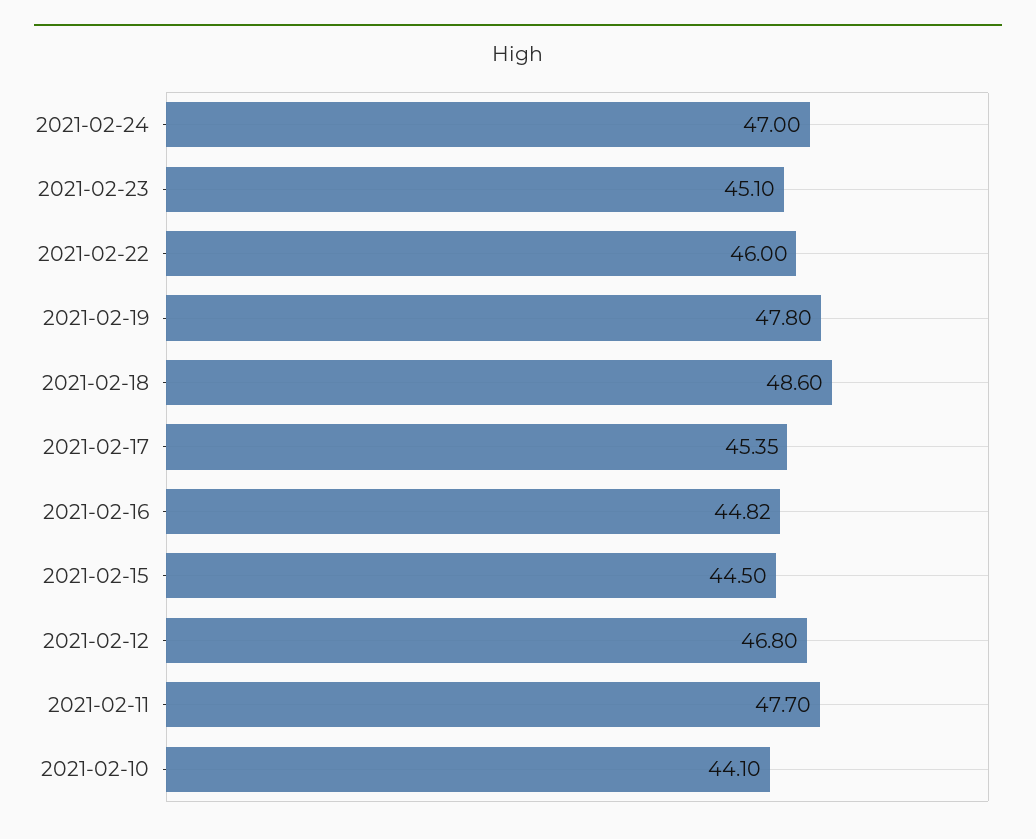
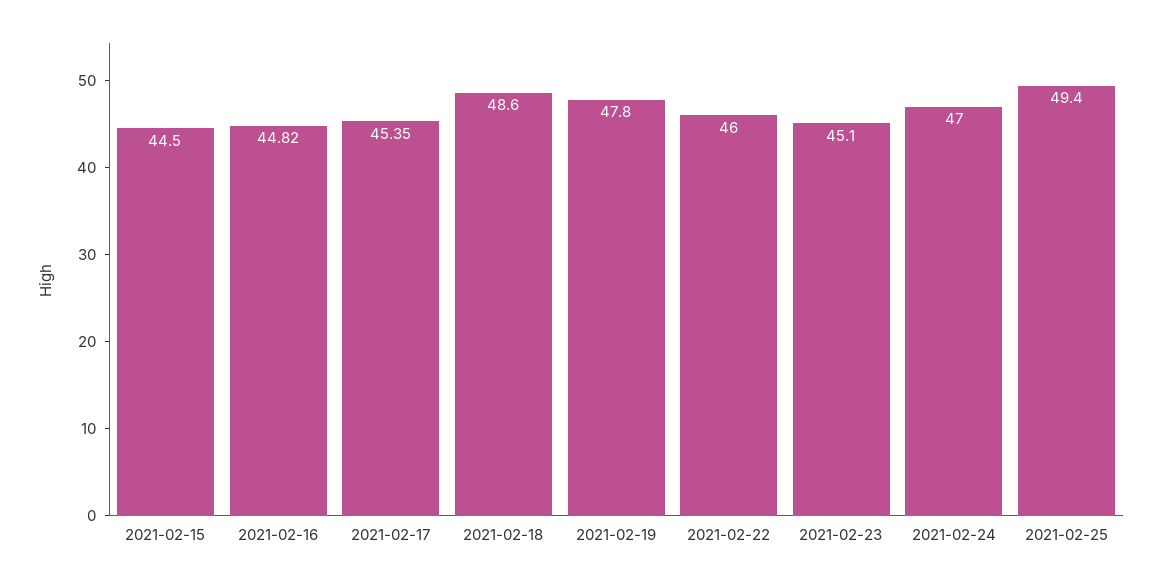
2021-02-12: 46.8 -> none
2021-02-11: 47.7 -> none
2021-02-10: 44.1 -> none
2021-02-25: none -> 49.4

